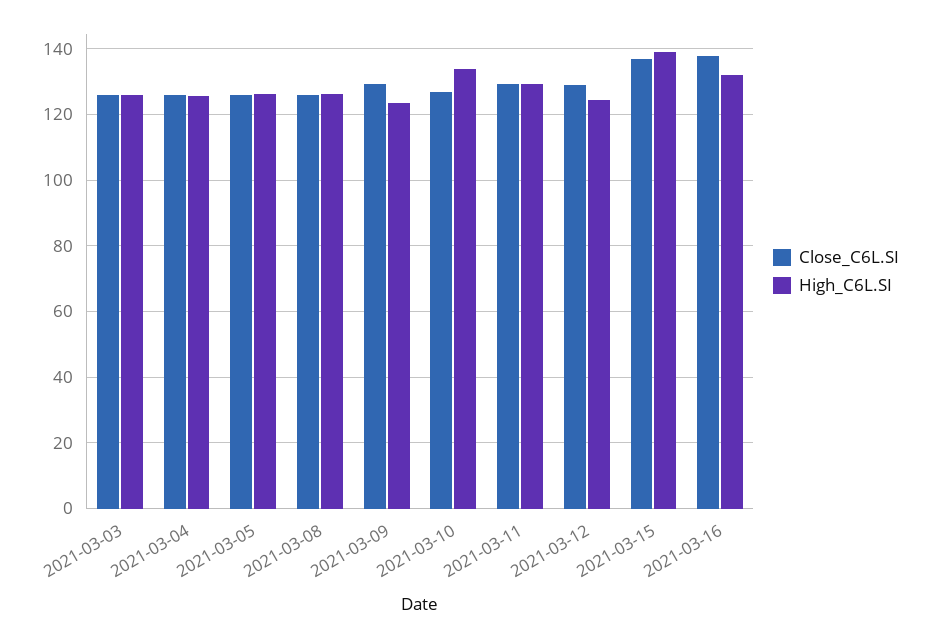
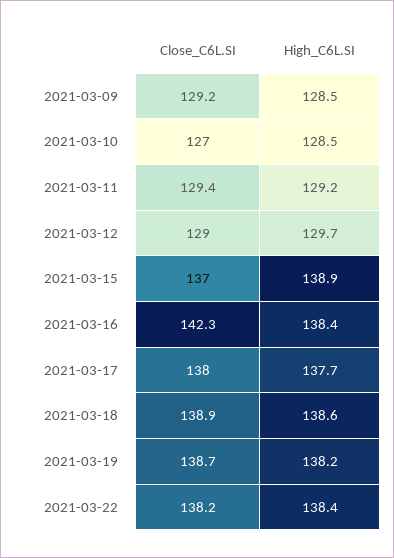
Close_C6L.SI, 2021-03-03: 126 -> none
High_C6L.SI, 2021-03-03: 126 -> none
Close_C6L.SI, 2021-03-04: 126 -> none
High_C6L.SI, 2021-03-04: 126 -> none
Close_C6L.SI, 2021-03-05: 126 -> none
High_C6L.SI, 2021-03-05: 126 -> none
Close_C6L.SI, 2021-03-08: 126 -> none
High_C6L.SI, 2021-03-08: 126 -> none
High_C6L.SI, 2021-03-09: 124 -> 128.5
High_C6L.SI, 2021-03-10: 134 -> 128.5
High_C6L.SI, 2021-03-12: 124 -> 129.7
Close_C6L.SI, 2021-03-16: 138 -> 142.3
High_C6L.SI, 2021-03-16: 132 -> 138.4
Close_C6L.SI, 2021-03-17: none -> 138
High_C6L.SI, 2021-03-17: none -> 137.7
Close_C6L.SI, 2021-03-18: none -> 138.9
High_C6L.SI, 2021-03-18: none -> 138.6
Close_C6L.SI, 2021-03-19: none -> 138.7
High_C6L.SI, 2021-03-19: none -> 138.2
Close_C6L.SI, 2021-03-22: none -> 138.2
High_C6L.SI, 2021-03-22: none -> 138.4

